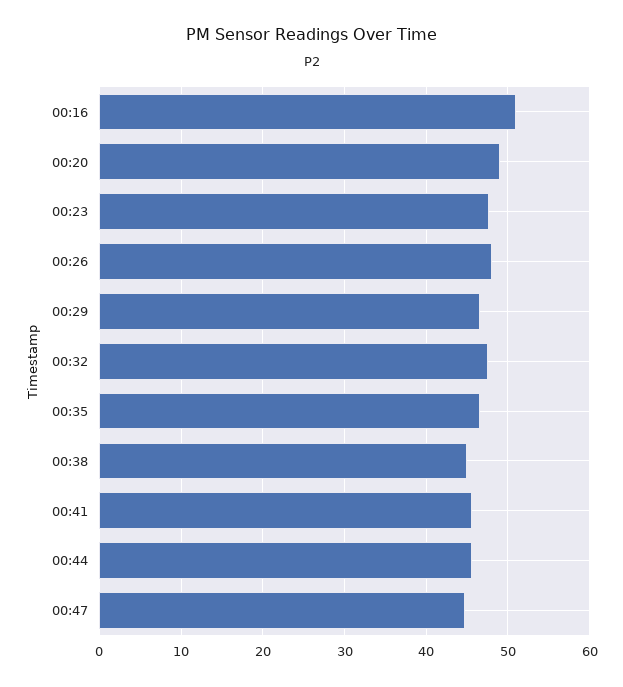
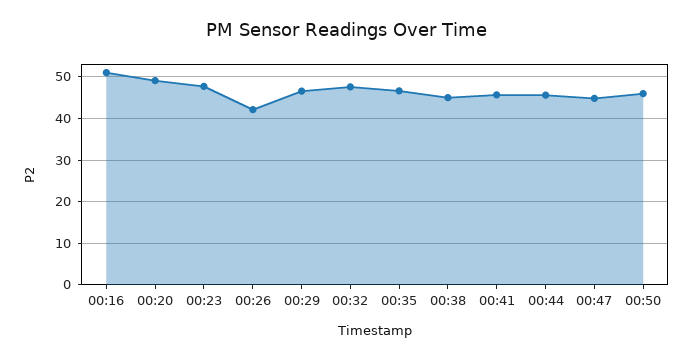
00:26: 48 -> 42
00:50: none -> 46

